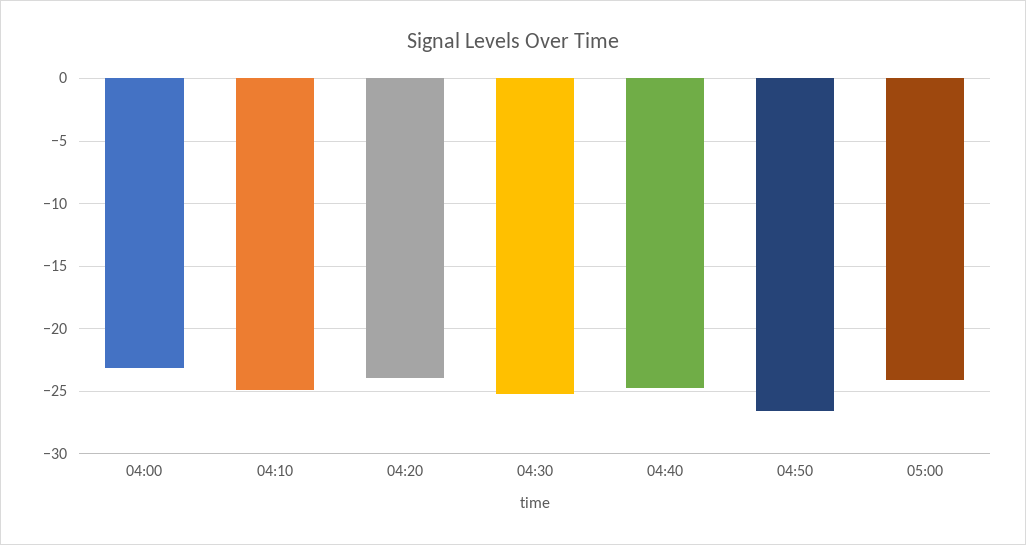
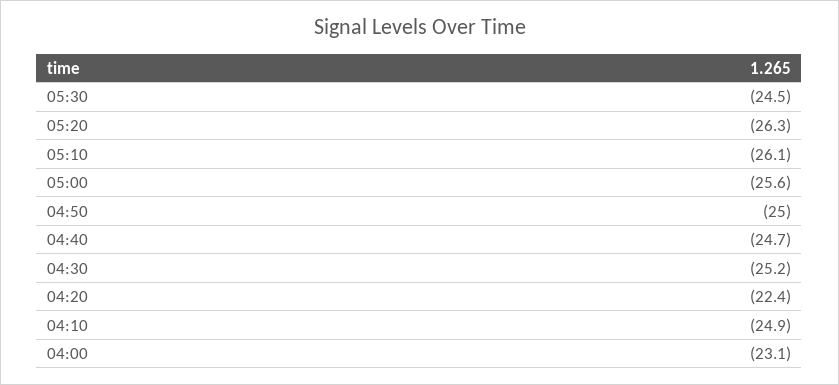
04:20: -24 -> -22.4
04:50: -26.5 -> -25
05:00: -24 -> -25.6
05:30: none -> -24.5
05:20: none -> -26.3
05:10: none -> -26.1

